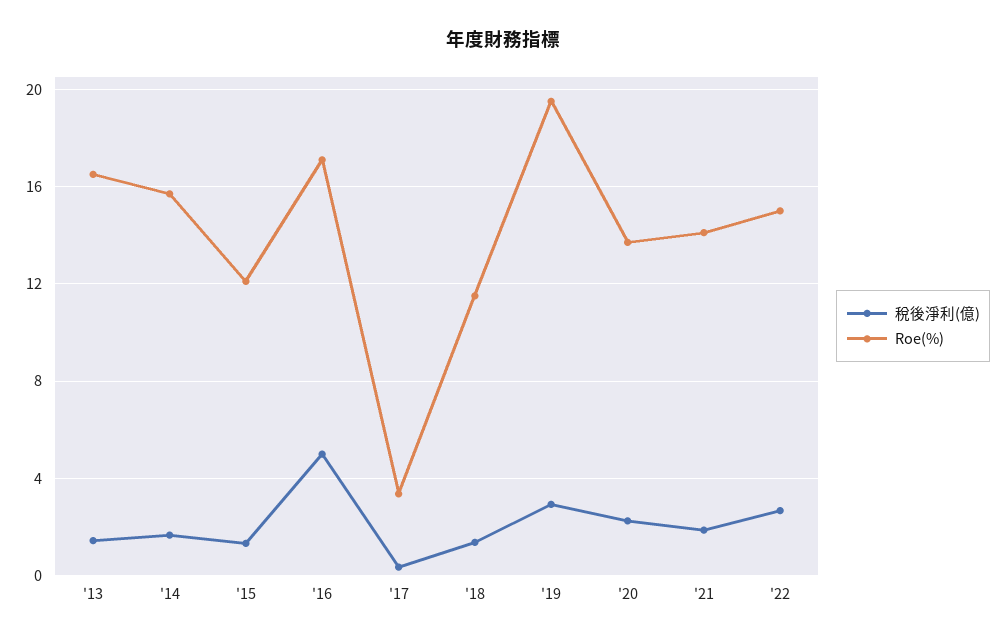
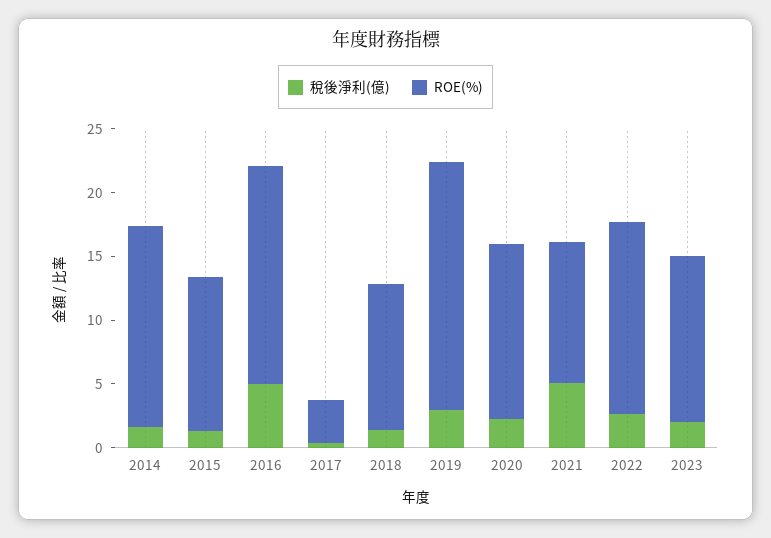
稅後淨利(億), '13: 1.5 -> none
Roe(%), '13: 16.5 -> none
稅後淨利(億), '21: 2 -> 5
Roe(%), '21: 14 -> 11
稅後淨利(億), 2023: none -> 2
Roe(%), 2023: none -> 13

